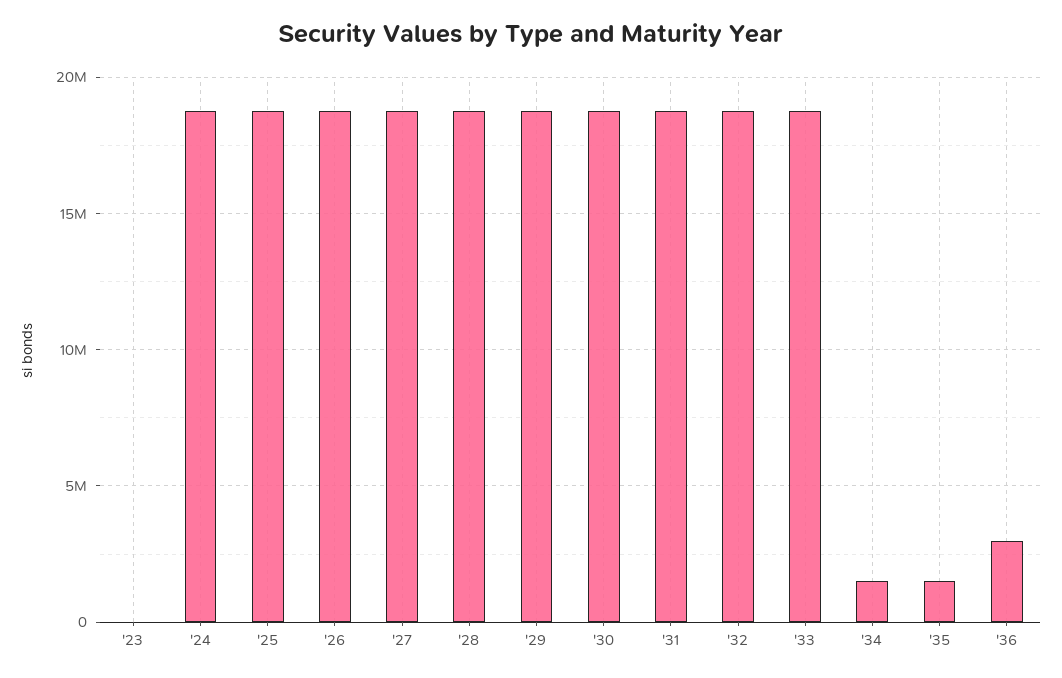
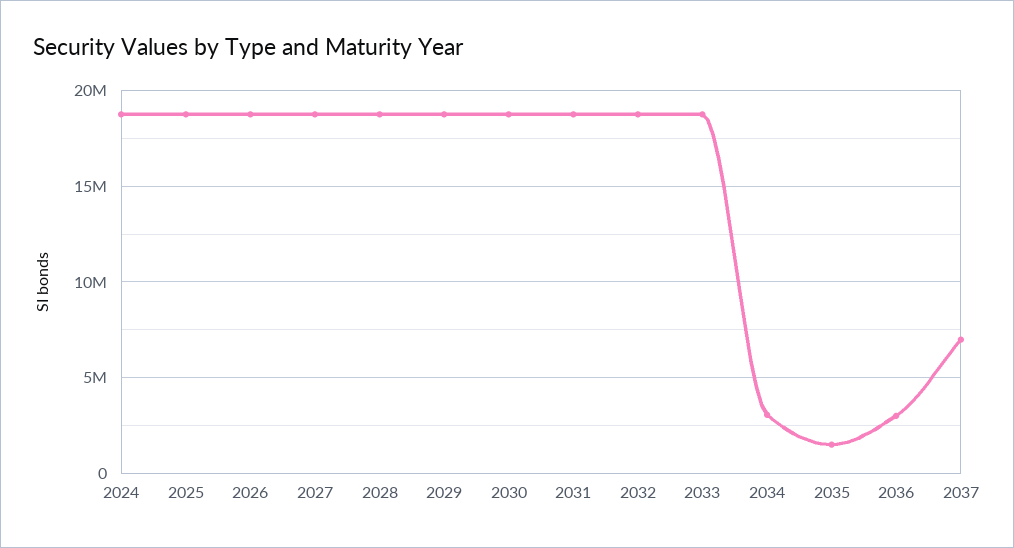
'23: 0 -> none
'34: 1500000 -> 3000000
2037: none -> 7000000

